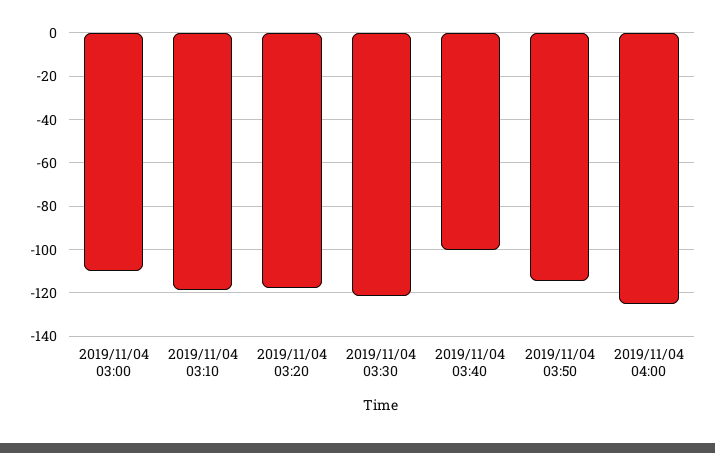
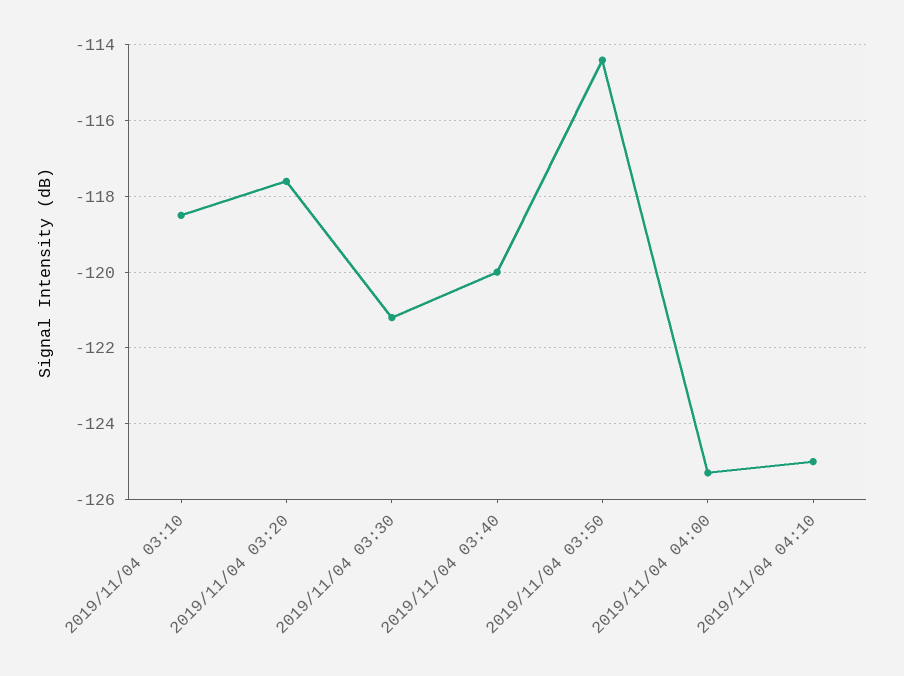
2019/11/04 03:00: -110 -> none
2019/11/04 03:40: -100 -> -120
2019/11/04 04:10: none -> -125

